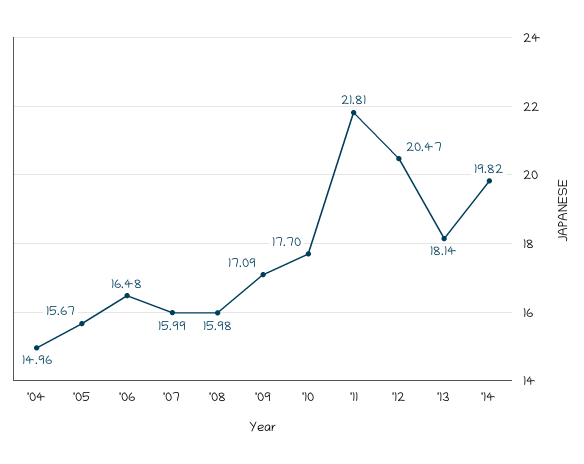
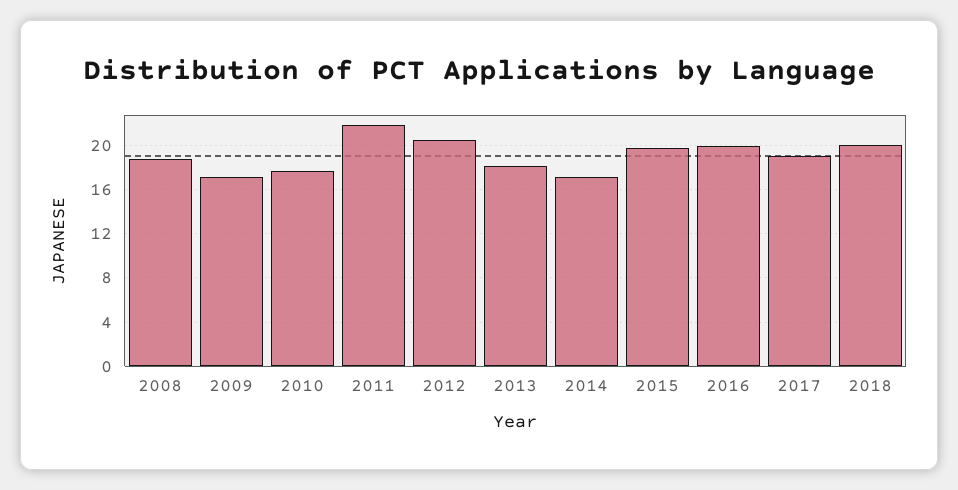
'04: 14.96 -> none
'05: 15.67 -> none
'06: 16.48 -> none
'07: 15.99 -> none
'08: 15.98 -> 19
'14: 19.82 -> 17
2015: none -> 20
2016: none -> 20
2017: none -> 19
2018: none -> 20

